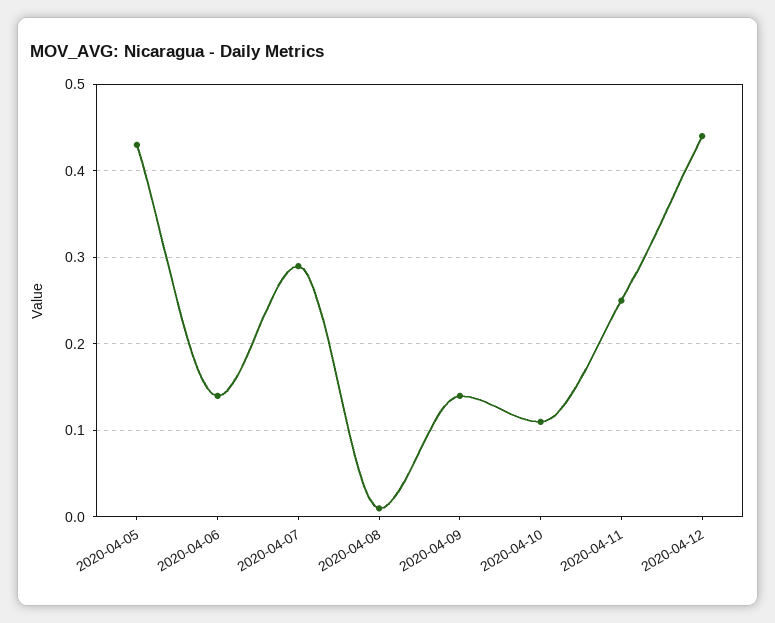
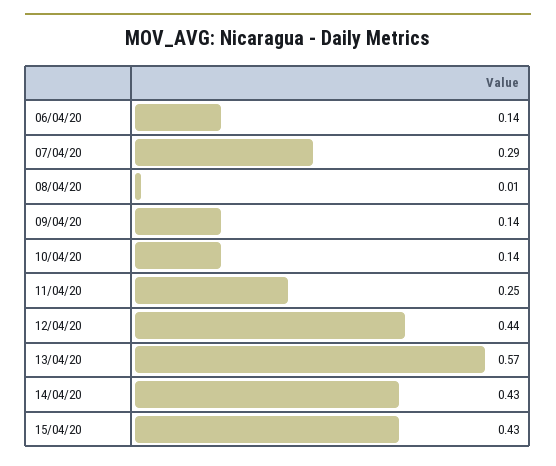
2020-04-05: 0.43 -> none
2020-04-10: 0.11 -> 0.14
13/04/20: none -> 0.57
14/04/20: none -> 0.43
15/04/20: none -> 0.43

